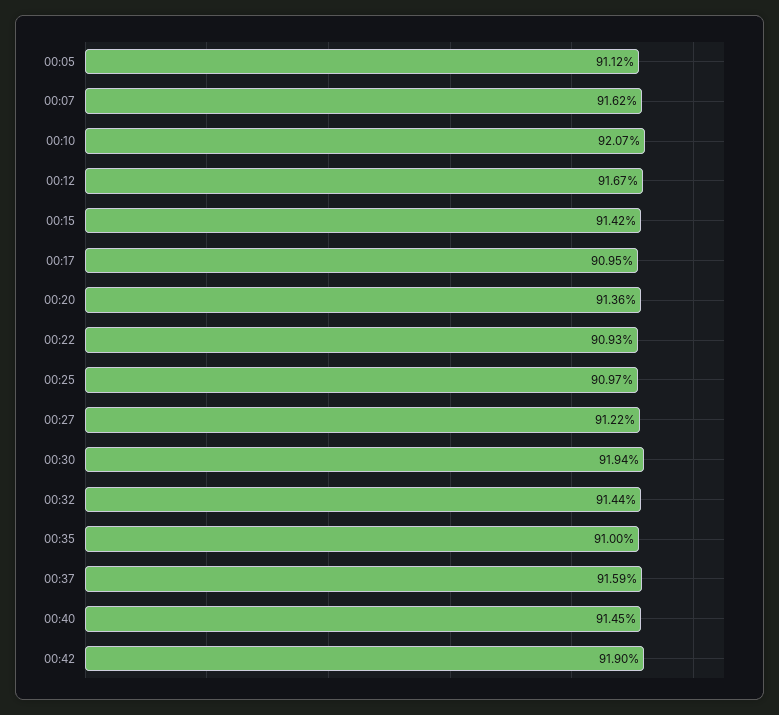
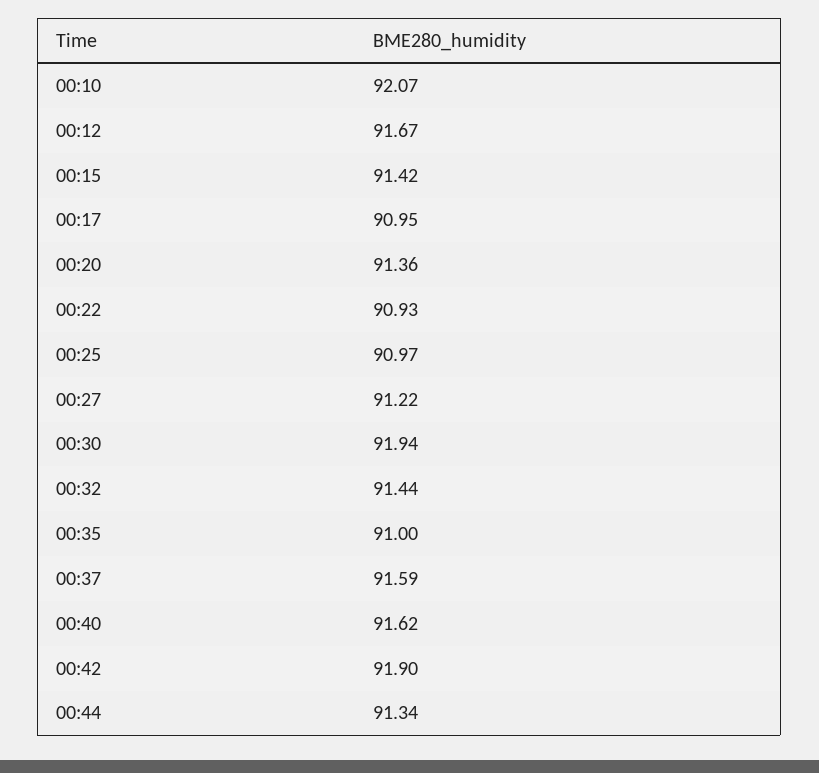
00:05: 91.12 -> none
00:07: 91.62 -> none
00:40: 91.45 -> 91.62
00:44: none -> 91.34

